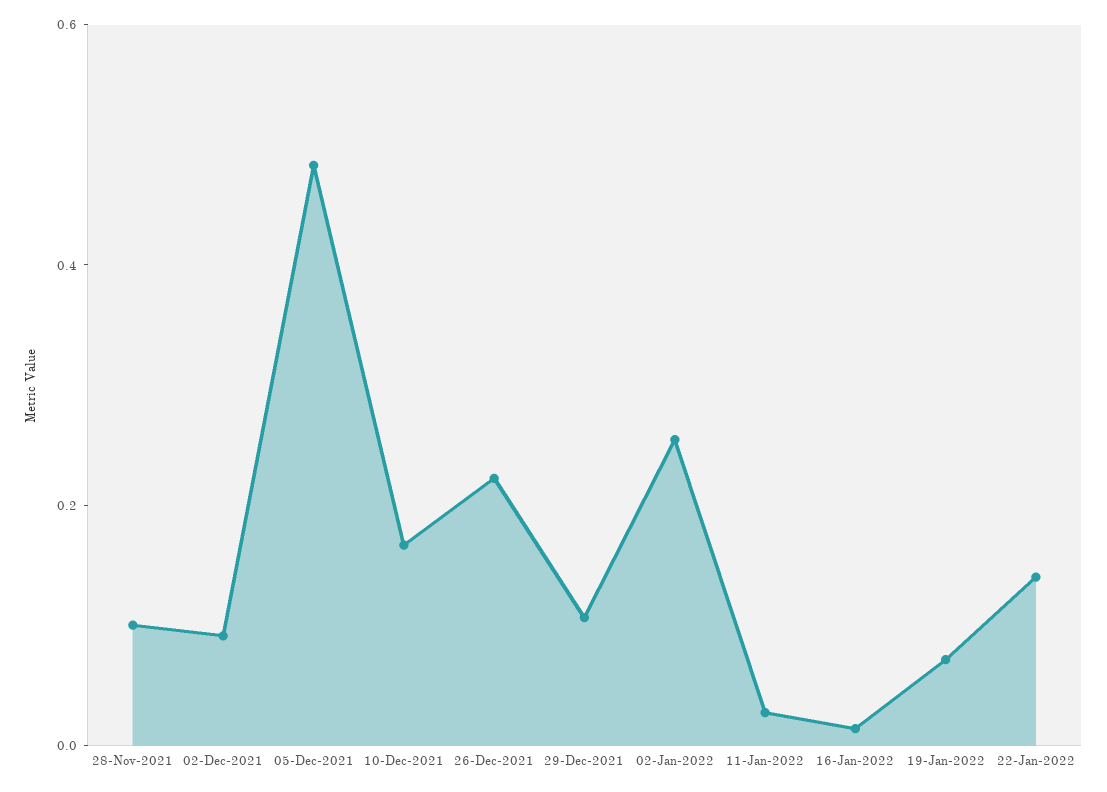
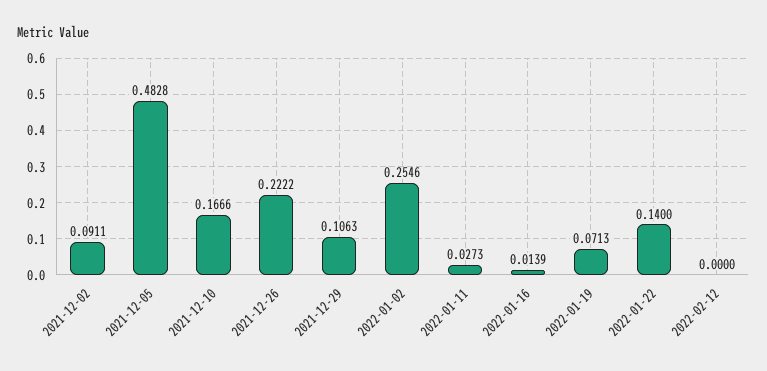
28-Nov-2021: 0.1 -> none
2022-02-12: none -> 0

